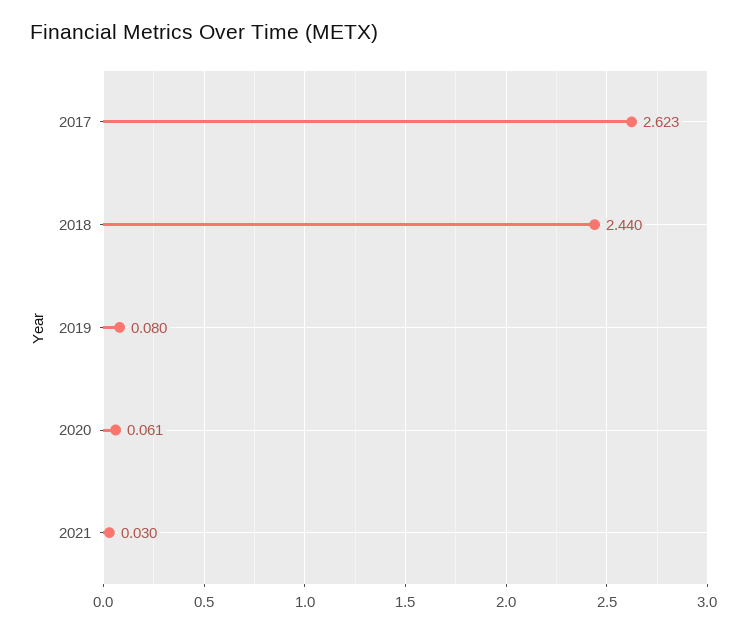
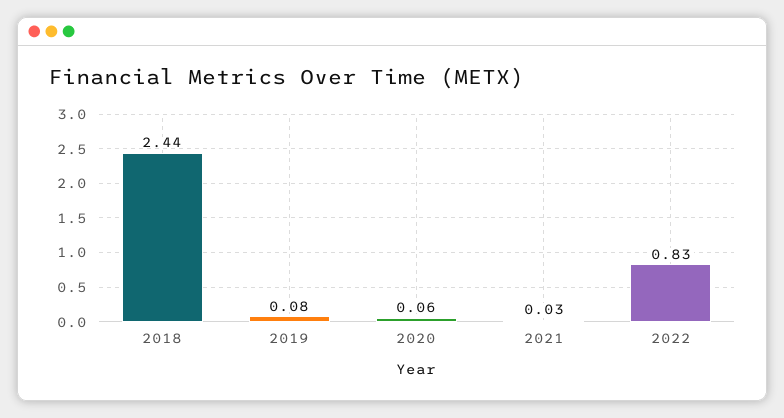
2017: 2.623 -> none
2022: none -> 0.83

